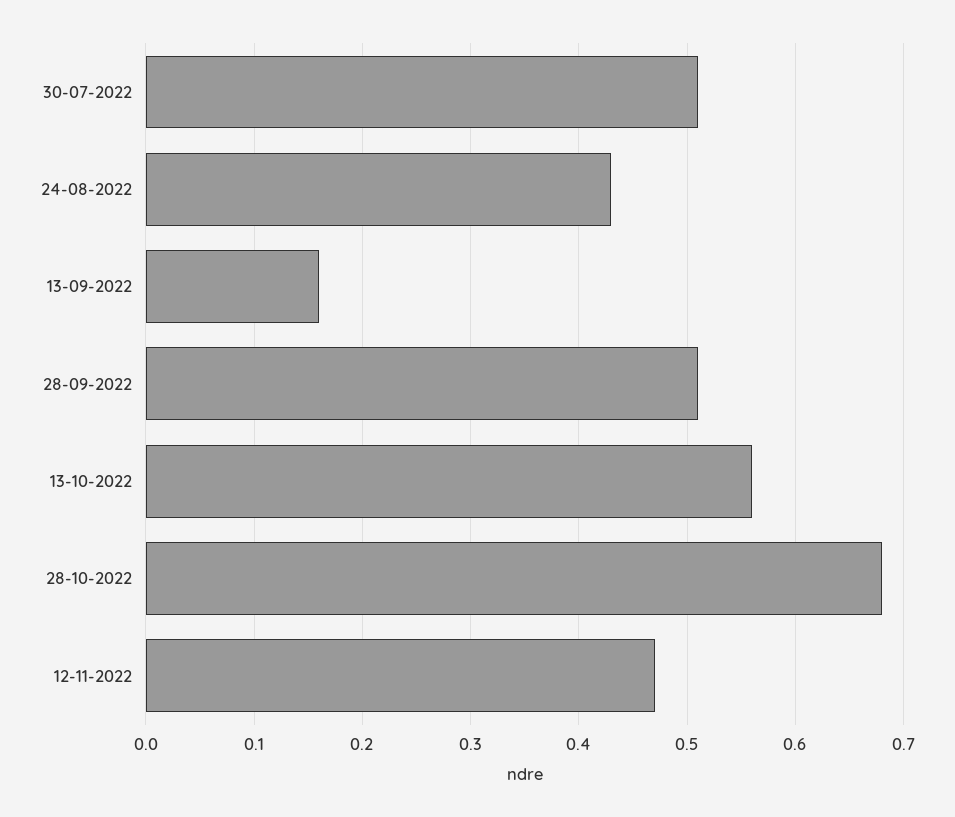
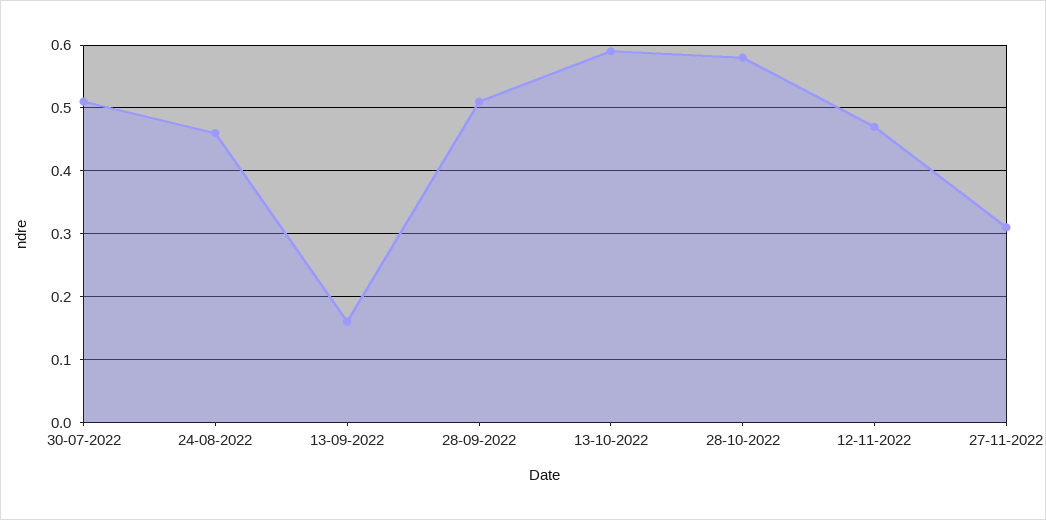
24-08-2022: 0.43 -> 0.46
13-10-2022: 0.56 -> 0.59
28-10-2022: 0.68 -> 0.58
27-11-2022: none -> 0.31

